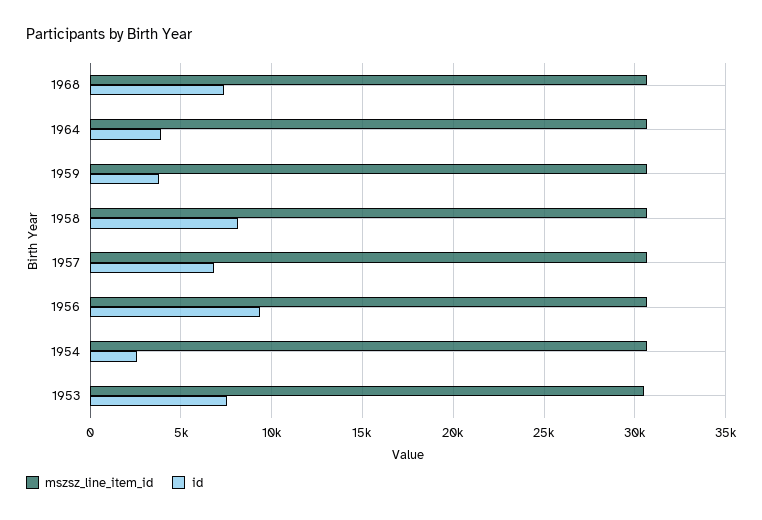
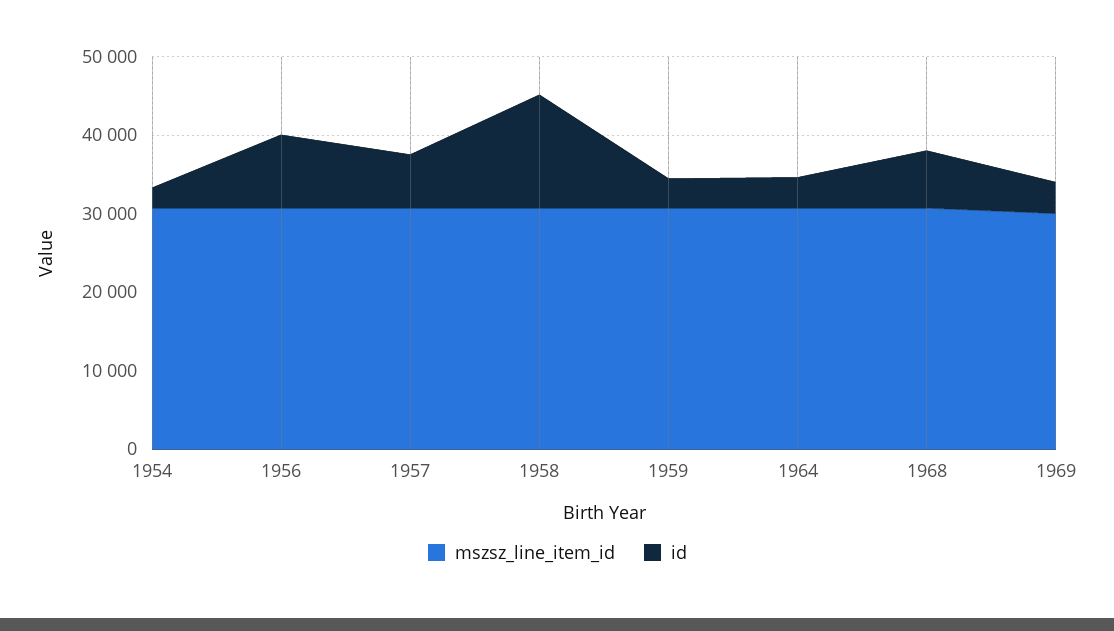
id, 1958: 8000 -> 14000
mszsz_line_item_id, 1953: 30500 -> none
id, 1953: 7500 -> none
mszsz_line_item_id, 1969: none -> 30000
id, 1969: none -> 4000

